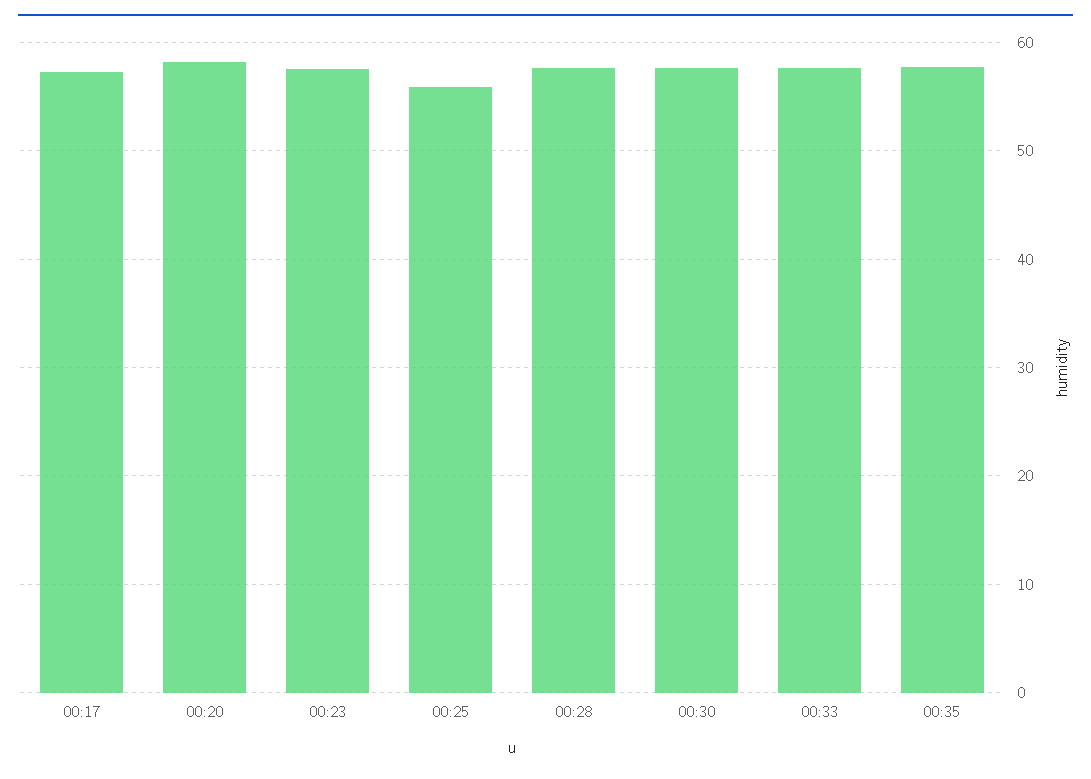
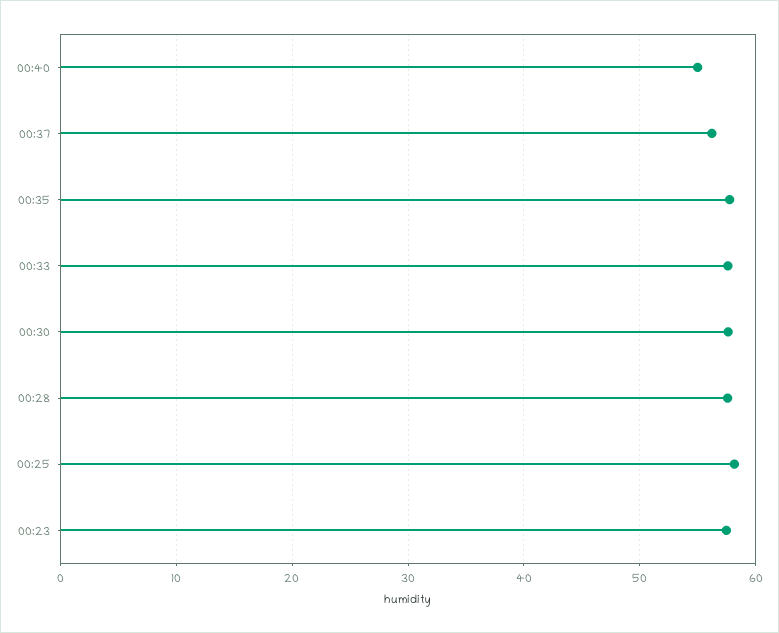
00:17: 57 -> none
00:20: 58 -> none
00:25: 56 -> 58
00:40: none -> 55
00:37: none -> 56

